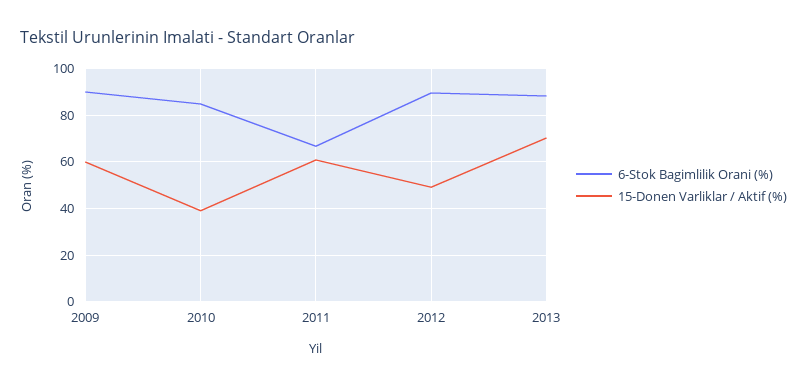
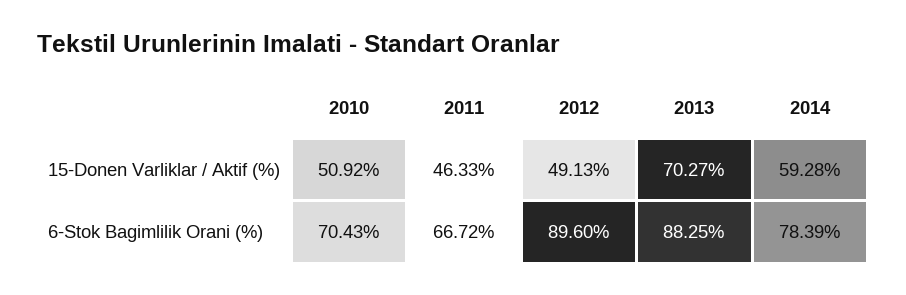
6-Stok Bagimlilik Orani (%), 2009: 90 -> none
15-Donen Varliklar / Aktif (%), 2009: 60 -> none
6-Stok Bagimlilik Orani (%), 2010: 85 -> 70.43
15-Donen Varliklar / Aktif (%), 2010: 40 -> 50.92
15-Donen Varliklar / Aktif (%), 2011: 60 -> 46.33
15-Donen Varliklar / Aktif (%), 2014: none -> 59.28
6-Stok Bagimlilik Orani (%), 2014: none -> 78.39

